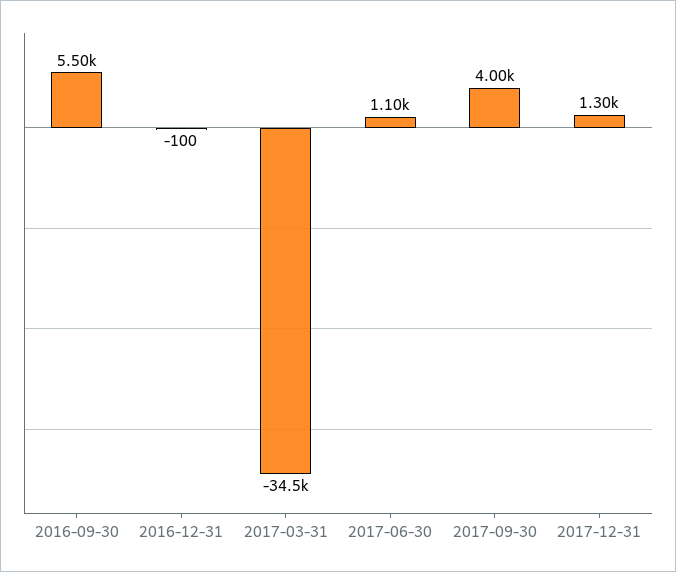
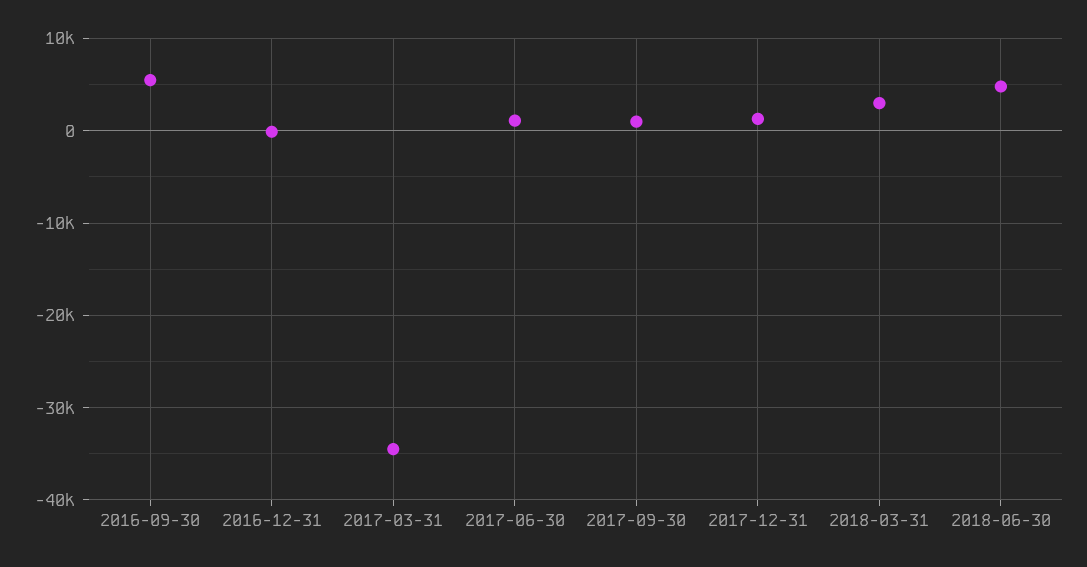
2017-09-30: 4000 -> 1000
2018-03-31: none -> 3000
2018-06-30: none -> 5000

